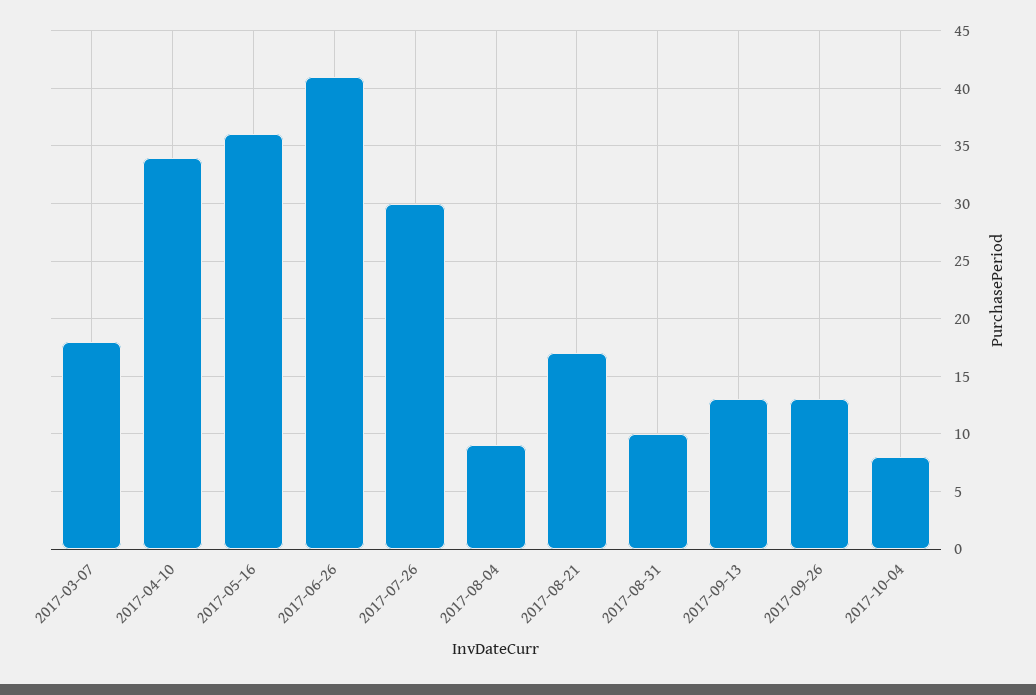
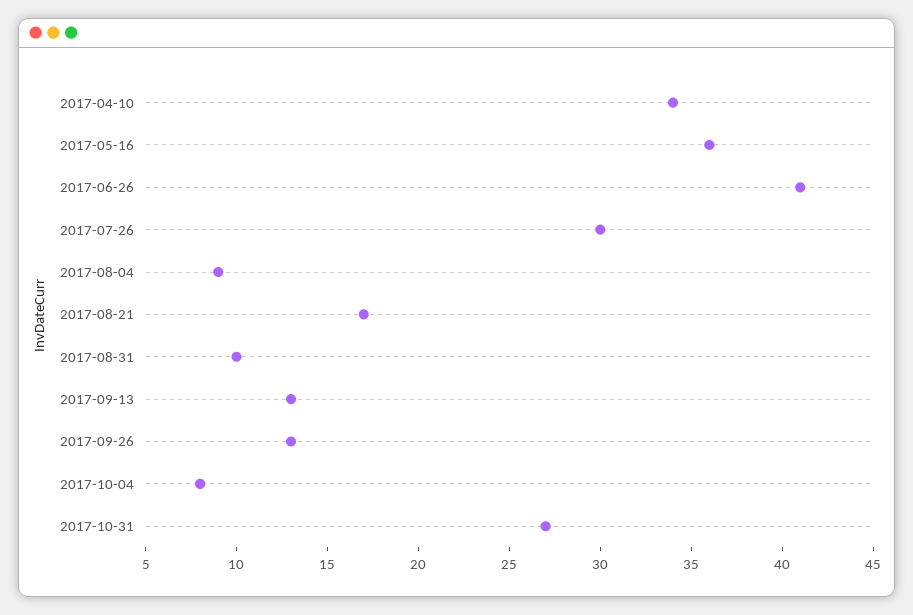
2017-03-07: 18 -> none
2017-10-31: none -> 27

